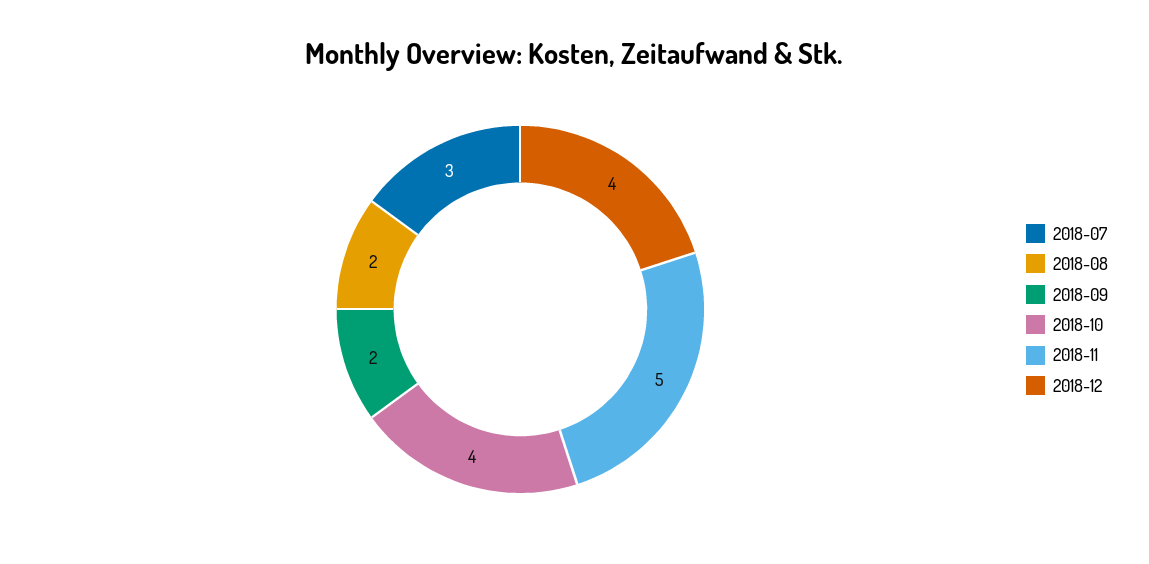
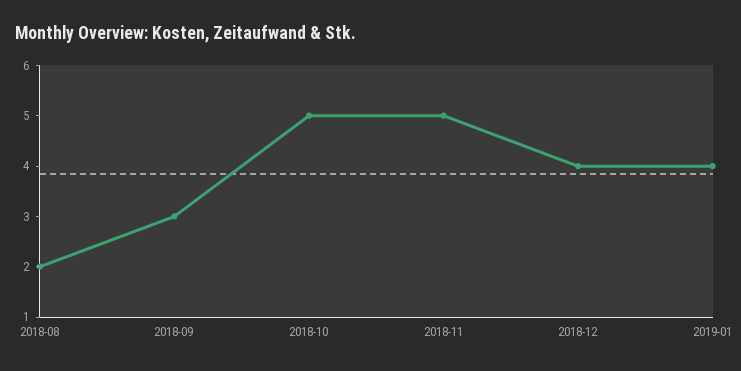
2018-07: 3 -> none
2018-09: 2 -> 3
2018-10: 4 -> 5
2019-01: none -> 4

